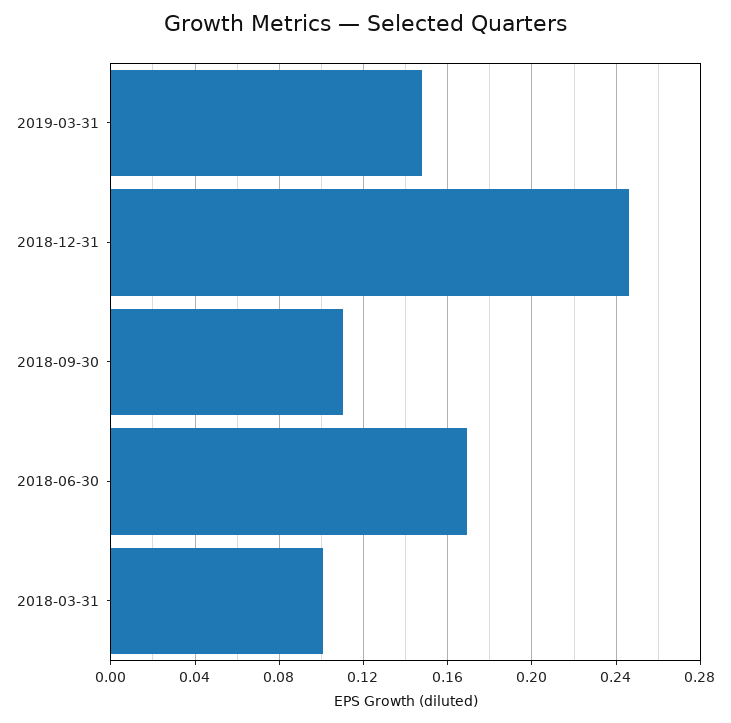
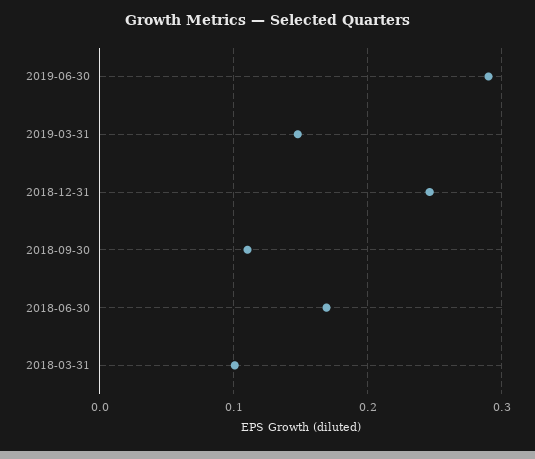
2019-06-30: none -> 0.29

